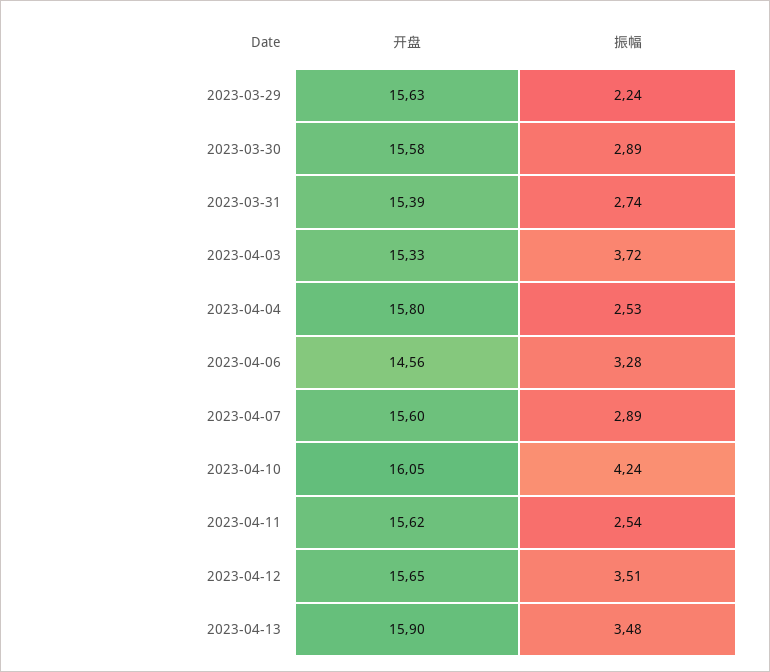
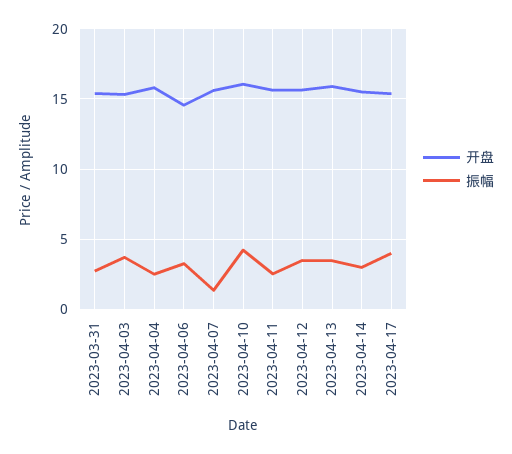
开盘, 2023-03-29: 15.63 -> none
振幅, 2023-03-29: 2.24 -> none
开盘, 2023-03-30: 15.58 -> none
振幅, 2023-03-30: 2.89 -> none
振幅, 2023-04-07: 2.89 -> 1.5
开盘, 2023-04-14: none -> 15.5
振幅, 2023-04-14: none -> 3
开盘, 2023-04-17: none -> 15.5
振幅, 2023-04-17: none -> 4

